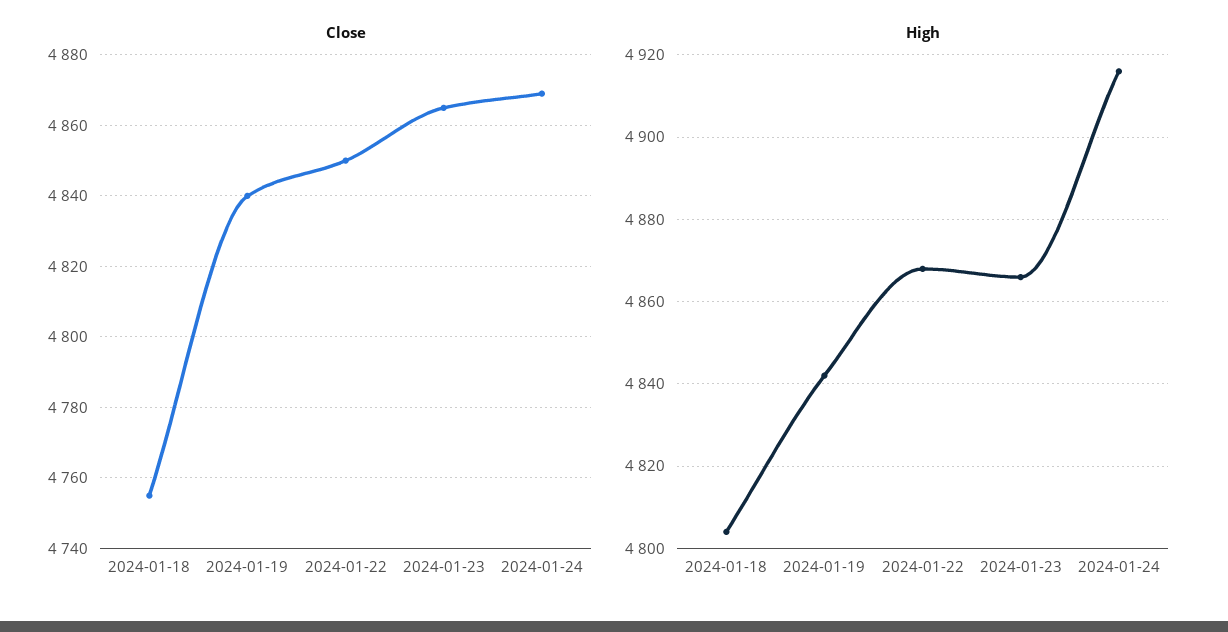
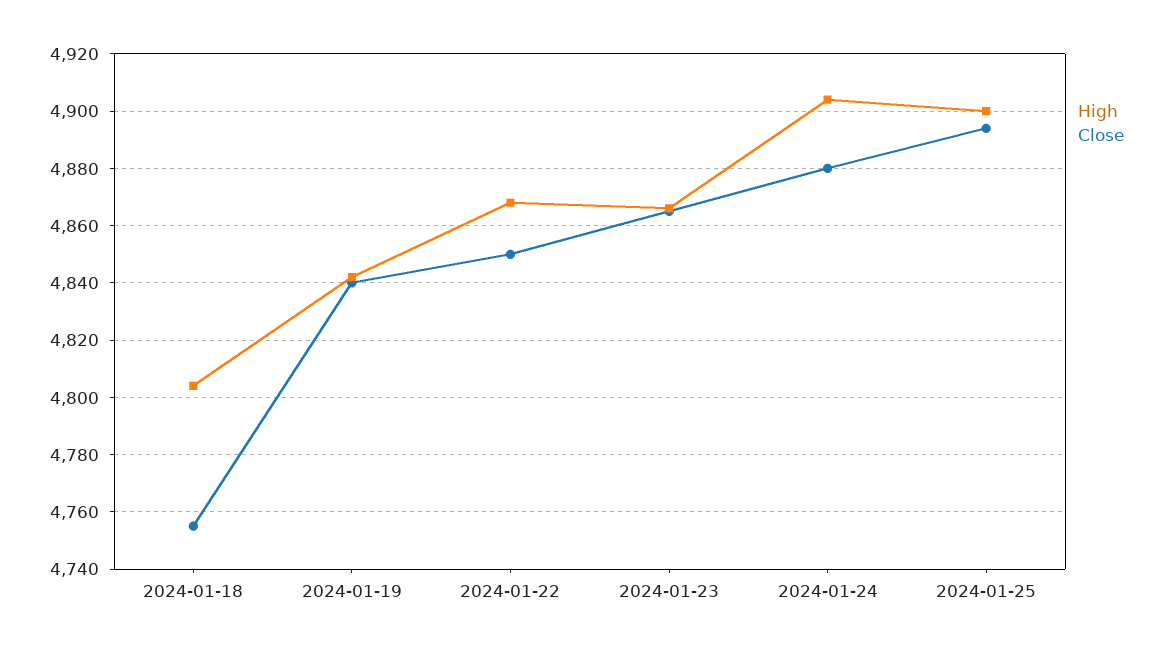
Close, 2024-01-24: 4870 -> 4880
High, 2024-01-24: 4915 -> 4905
High, 2024-01-25: none -> 4900
Close, 2024-01-25: none -> 4895

